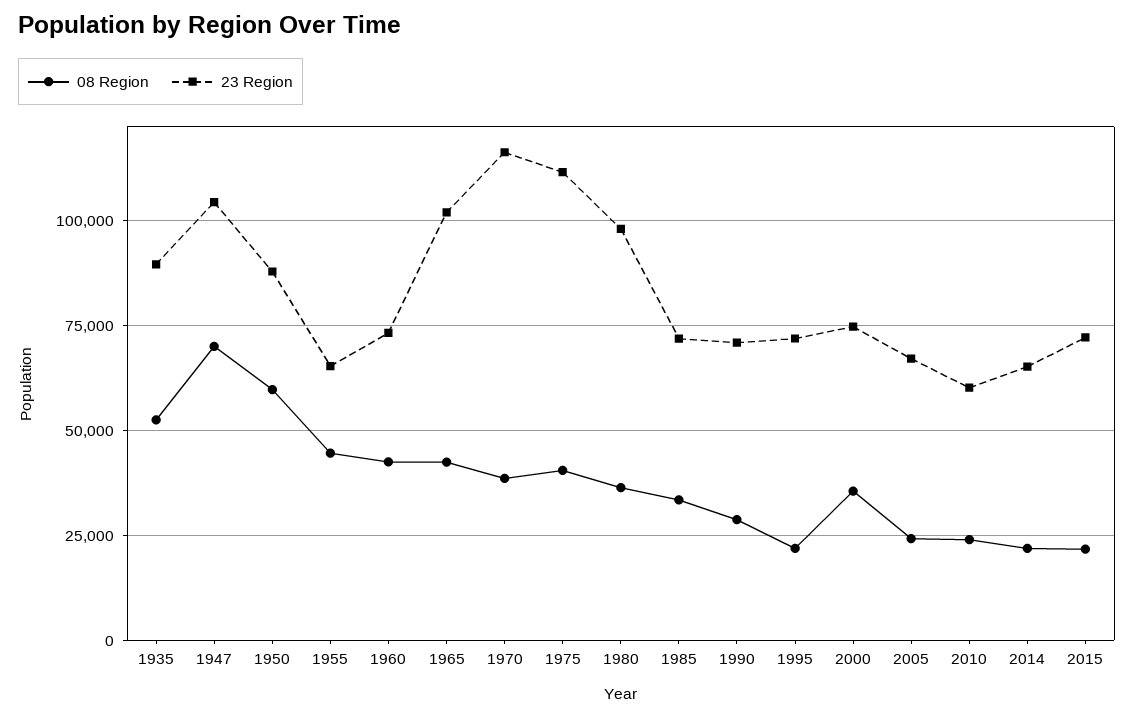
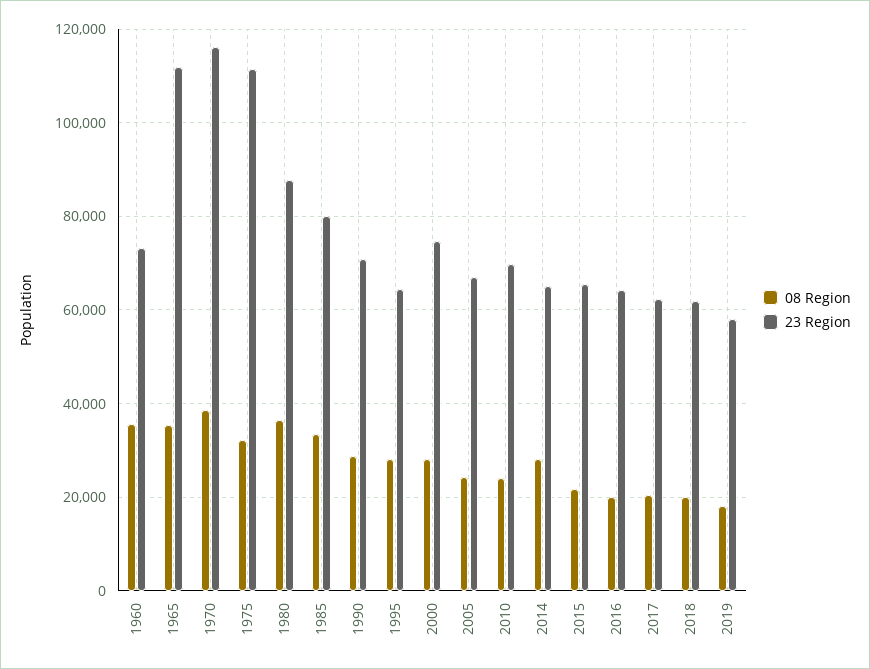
08 Region, 1935: 52500 -> none
23 Region, 1935: 90000 -> none
08 Region, 1947: 70000 -> none
23 Region, 1947: 105000 -> none
08 Region, 1950: 60000 -> none
23 Region, 1950: 87500 -> none
08 Region, 1955: 45000 -> none
23 Region, 1955: 65000 -> none
08 Region, 1960: 42500 -> 36000
08 Region, 1965: 42500 -> 36000
23 Region, 1965: 102500 -> 112000
08 Region, 1975: 40000 -> 32000
23 Region, 1980: 97500 -> 88000
23 Region, 1985: 72500 -> 80000
08 Region, 1995: 22500 -> 28000
23 Region, 1995: 72500 -> 64000
08 Region, 2000: 35000 -> 28000
23 Region, 2010: 60000 -> 70000
08 Region, 2014: 22500 -> 28000
23 Region, 2015: 72500 -> 66000
08 Region, 2016: none -> 20000
23 Region, 2016: none -> 64000
08 Region, 2017: none -> 20000
23 Region, 2017: none -> 62000
08 Region, 2018: none -> 20000
23 Region, 2018: none -> 62000
08 Region, 2019: none -> 18000
23 Region, 2019: none -> 58000

